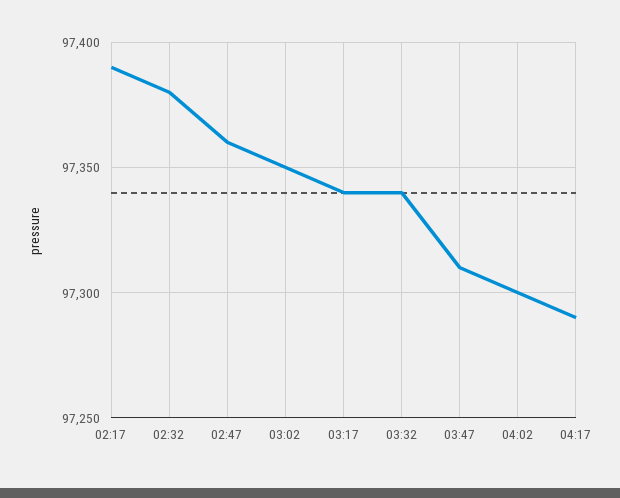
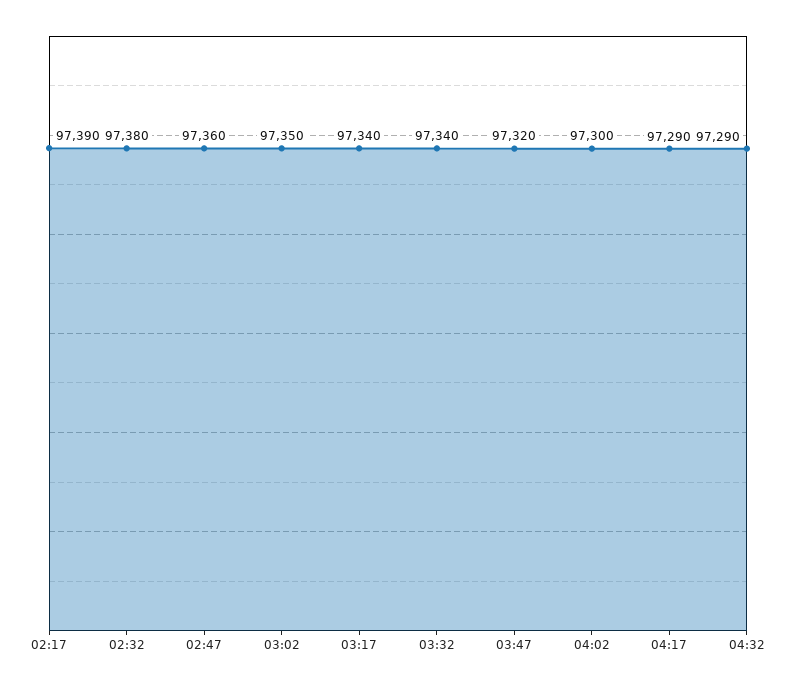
03:47: 97310 -> 97320
04:32: none -> 97290

